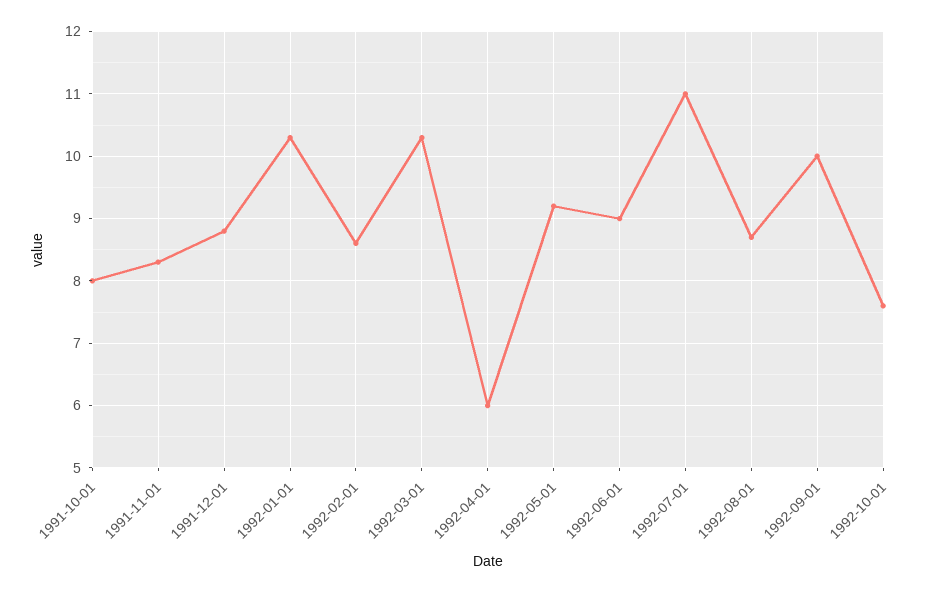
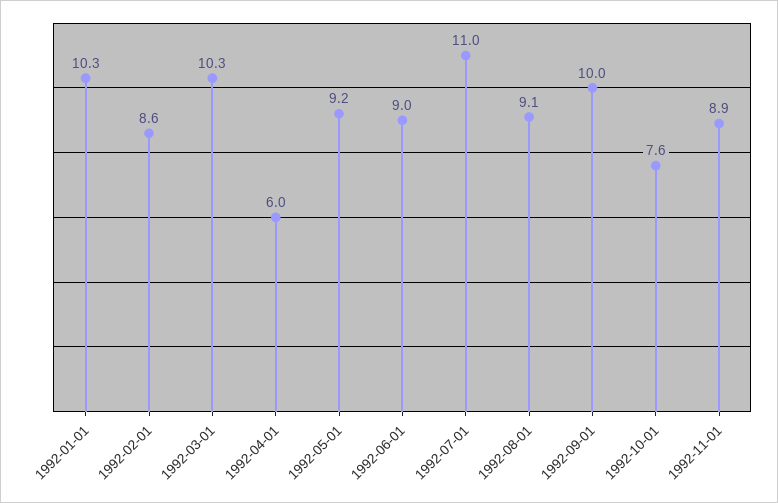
1991-10-01: 8 -> none
1991-11-01: 8.3 -> none
1991-12-01: 8.8 -> none
1992-08-01: 8.7 -> 9.1
1992-11-01: none -> 8.9

